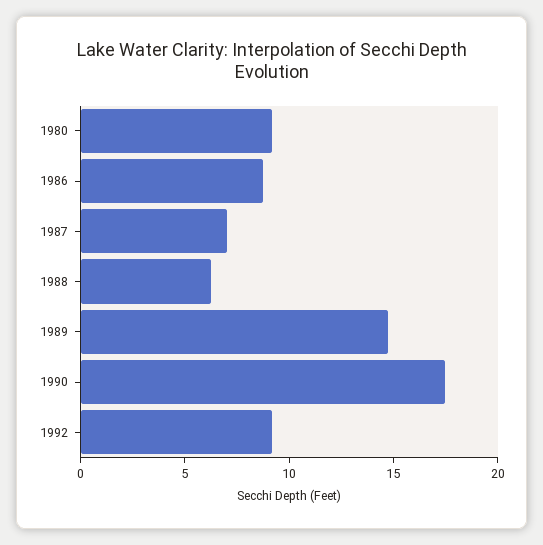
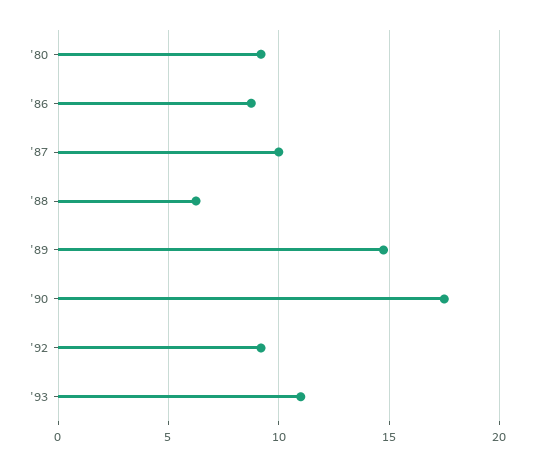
1987: 7 -> 10
'93: none -> 11

